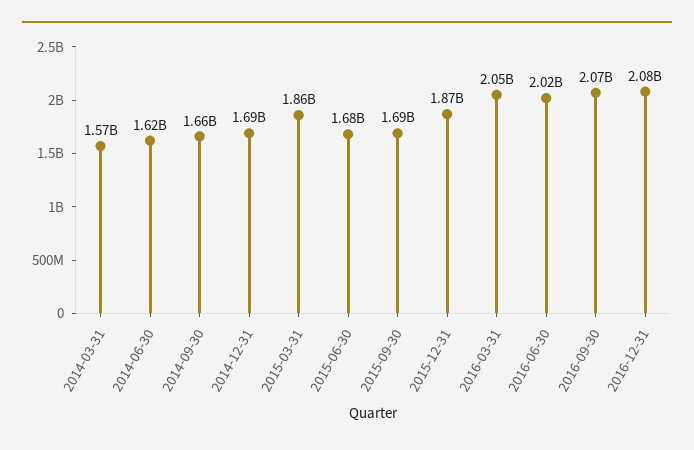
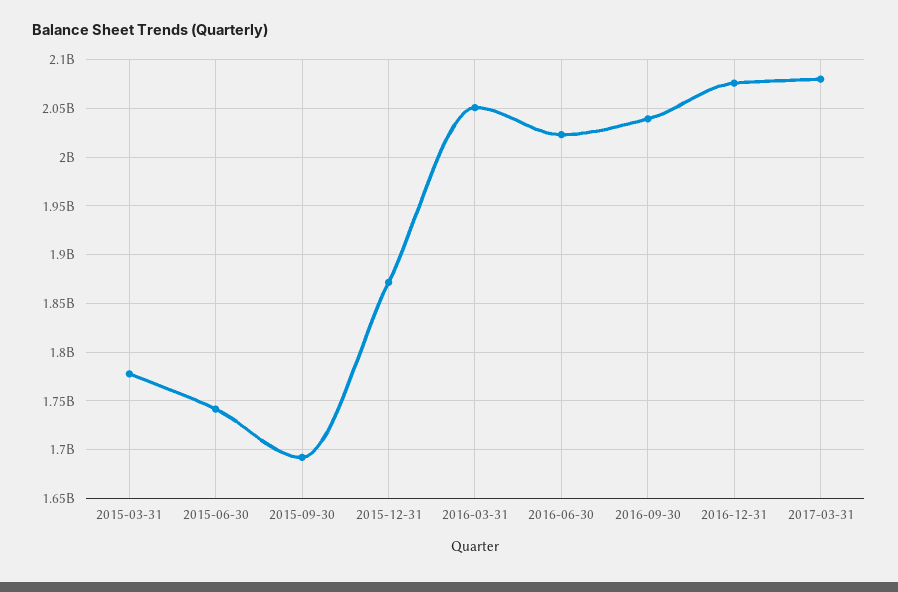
2014-03-31: 1570000000 -> none
2014-06-30: 1620000000 -> none
2014-09-30: 1660000000 -> none
2014-12-31: 1690000000 -> none
2015-03-31: 1860000000 -> 1780000000
2015-06-30: 1680000000 -> 1740000000
2016-09-30: 2070000000 -> 2040000000
2017-03-31: none -> 2080000000

